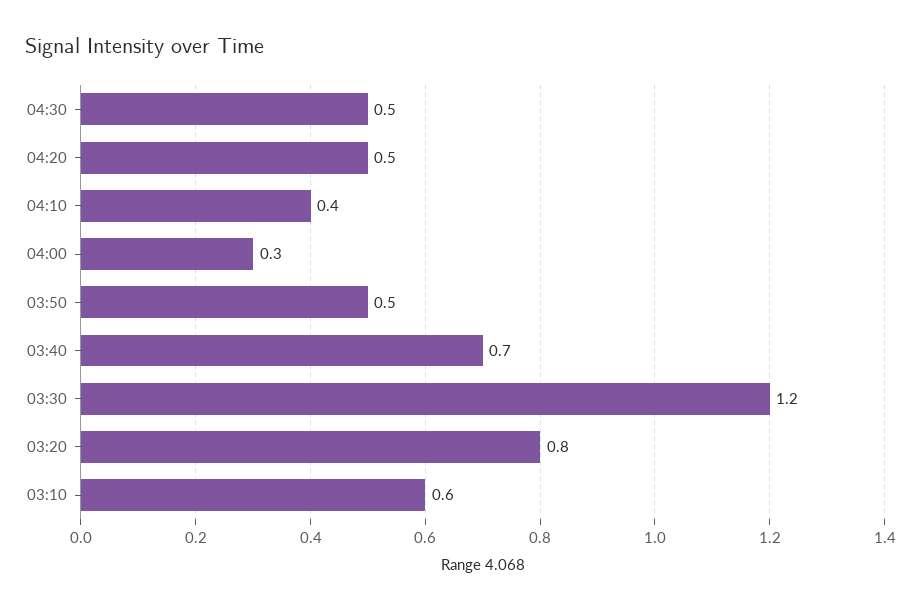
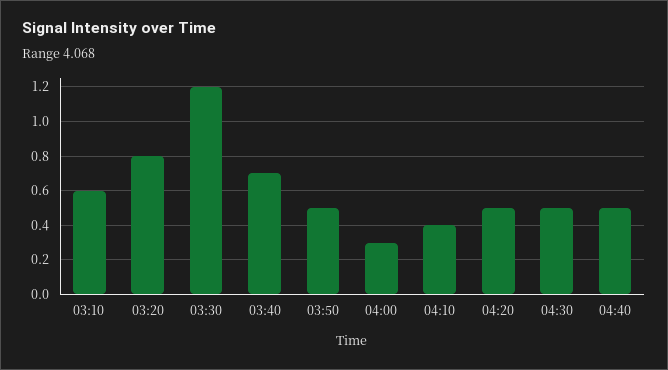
04:40: none -> 0.5

